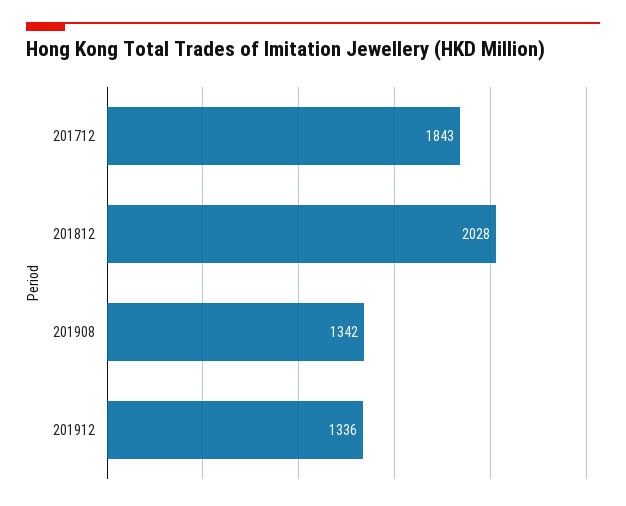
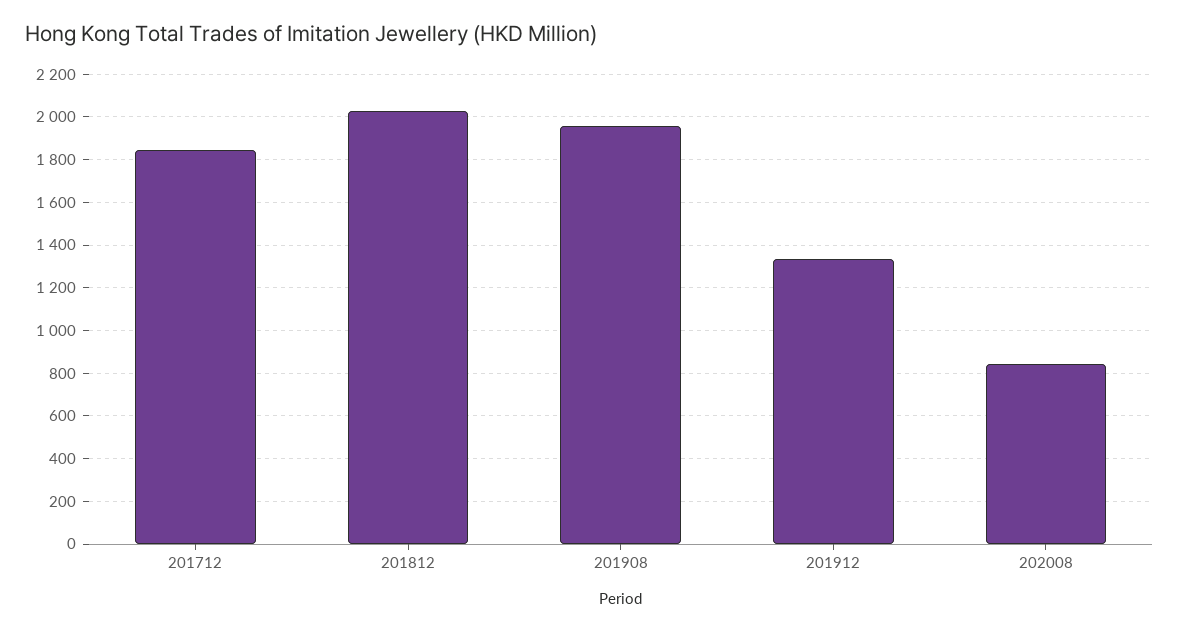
201908: 1342 -> 1950
202008: none -> 850

